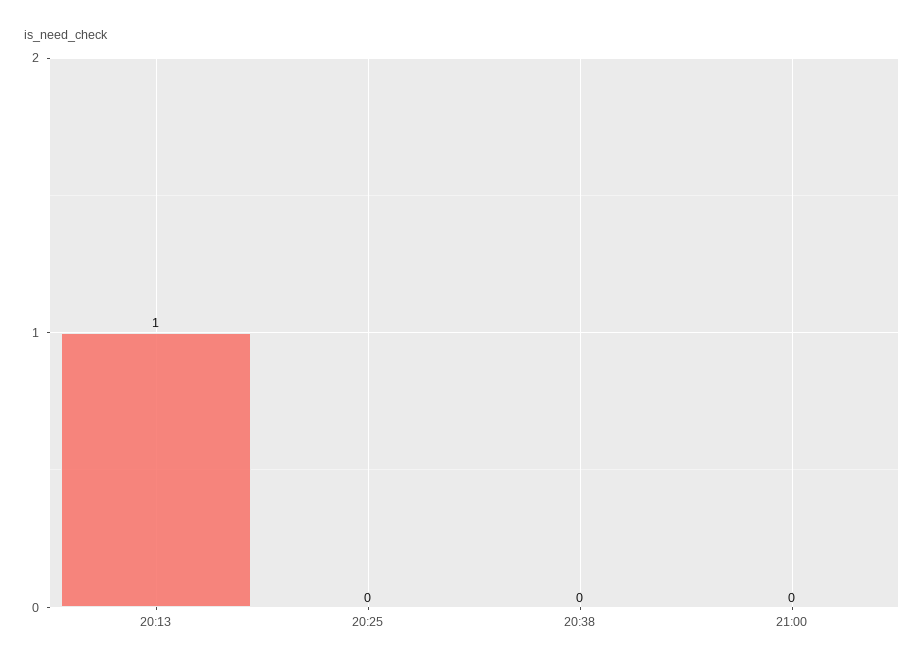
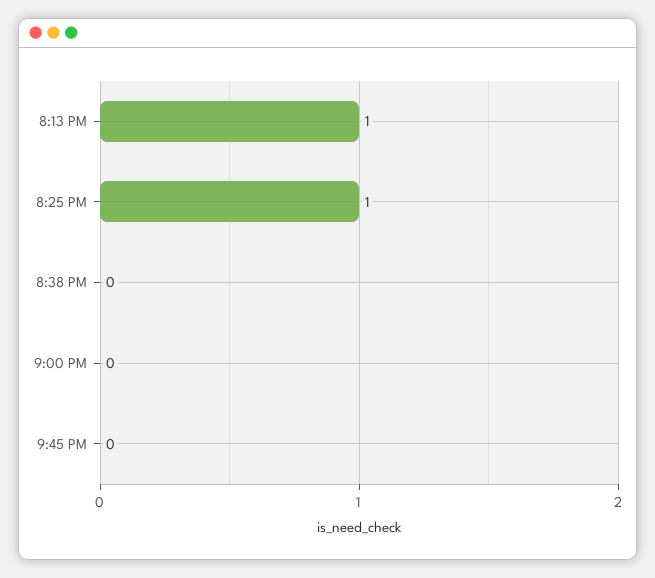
20:25: 0 -> 1
9:45 PM: none -> 0

